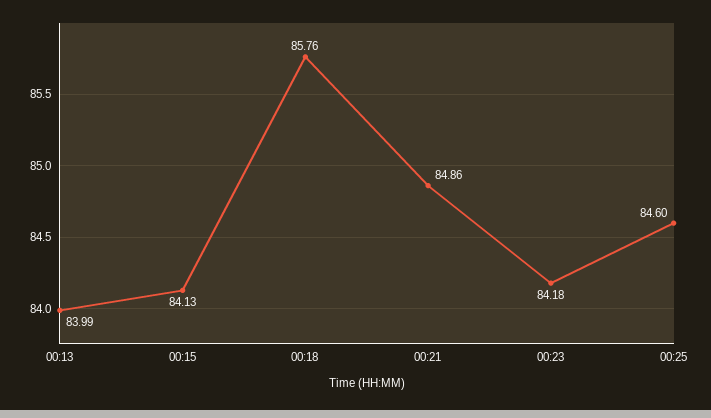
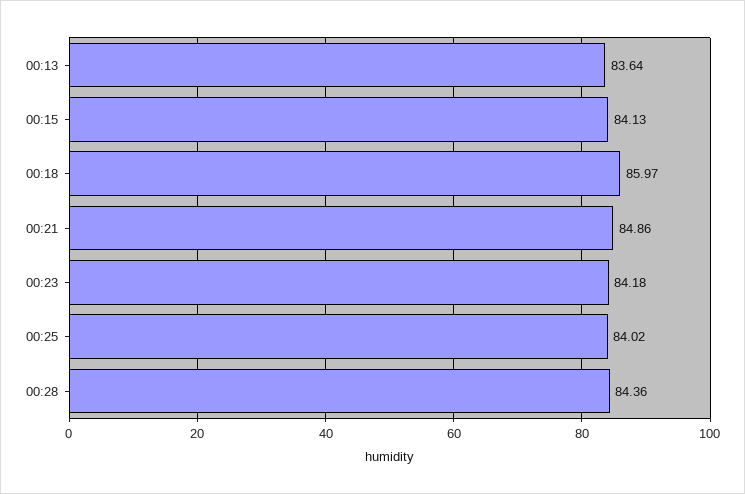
00:13: 83.99 -> 83.64
00:18: 85.76 -> 85.97
00:25: 84.6 -> 84.02
00:28: none -> 84.36

